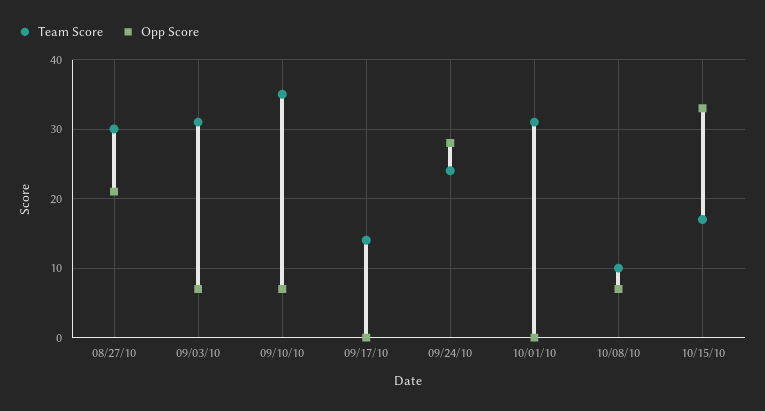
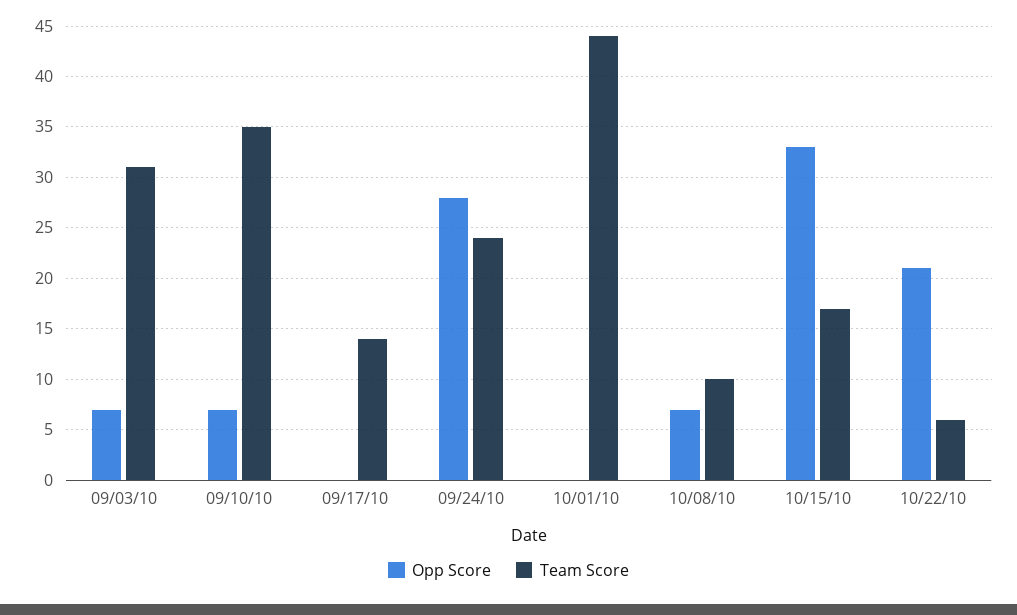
Team Score, 08/27/10: 30 -> none
Opp Score, 08/27/10: 21 -> none
Team Score, 10/01/10: 31 -> 44
Opp Score, 10/22/10: none -> 21
Team Score, 10/22/10: none -> 6

